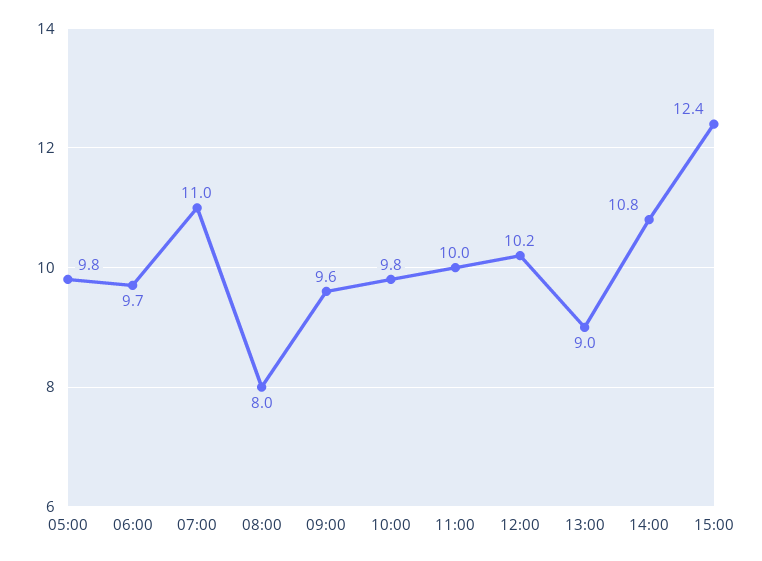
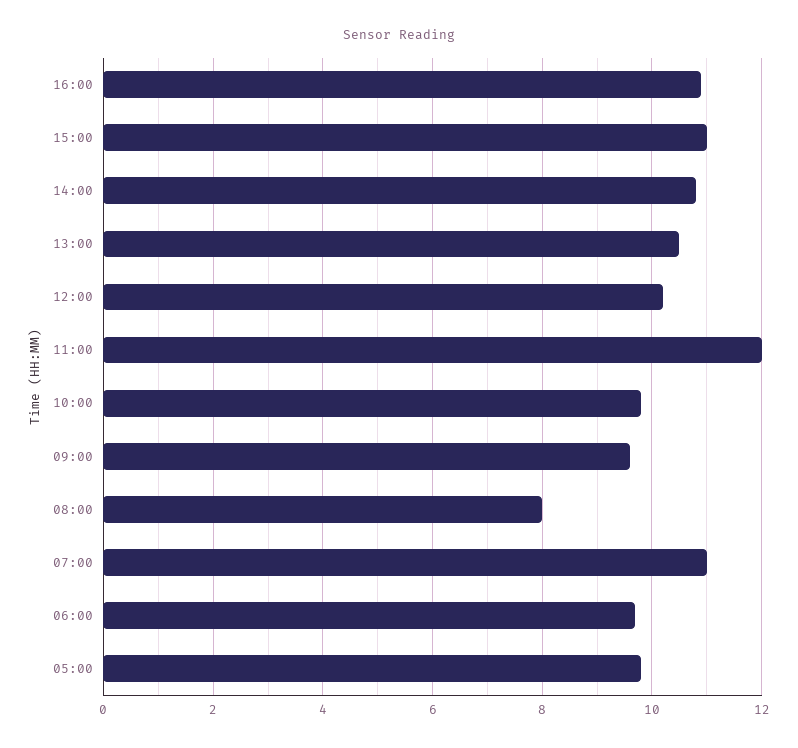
11:00: 10 -> 12
13:00: 9 -> 10.5
15:00: 12.4 -> 11
16:00: none -> 11

